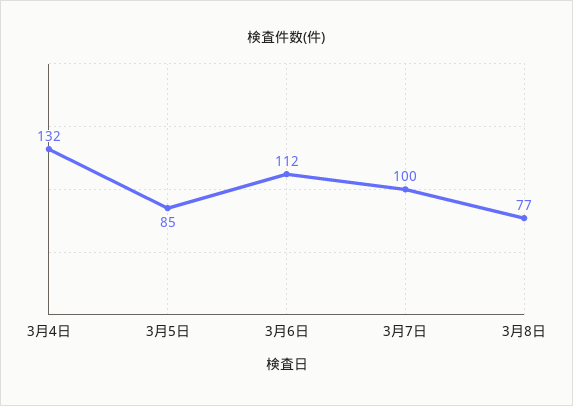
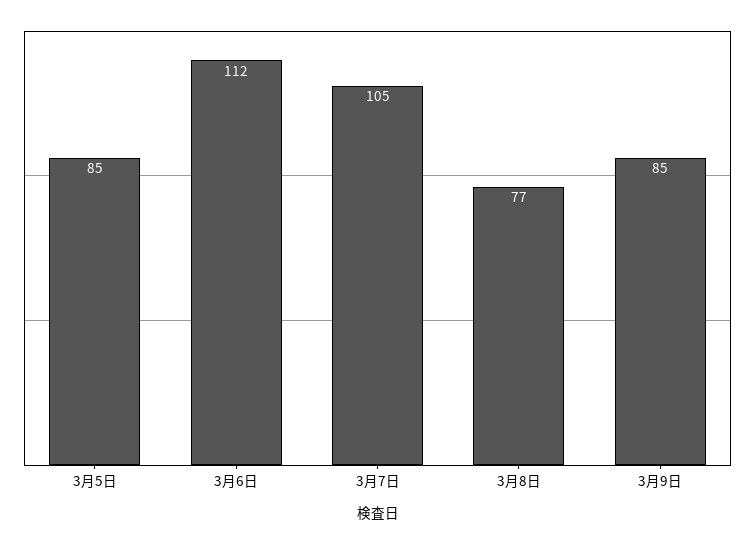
3月4日: 132 -> none
3月7日: 100 -> 105
3月9日: none -> 85

